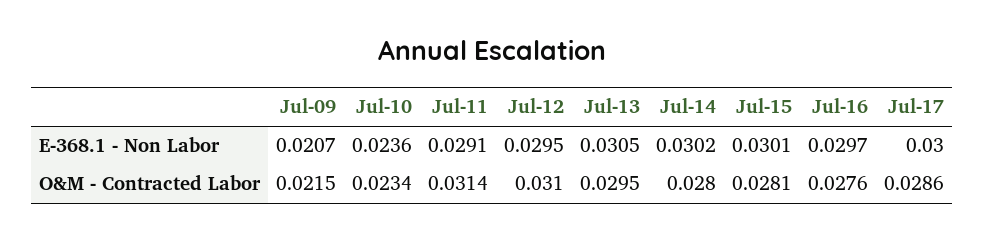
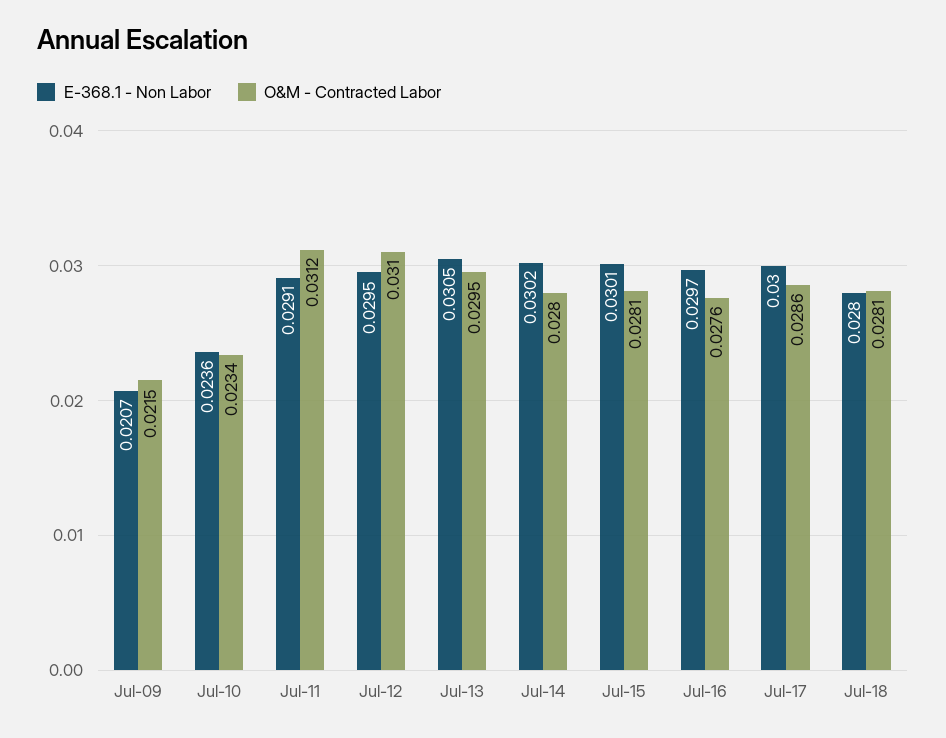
O&M - Contracted Labor, Jul-11: 0.0314 -> 0.0312
E-368.1 - Non Labor, Jul-18: none -> 0.028
O&M - Contracted Labor, Jul-18: none -> 0.0281

